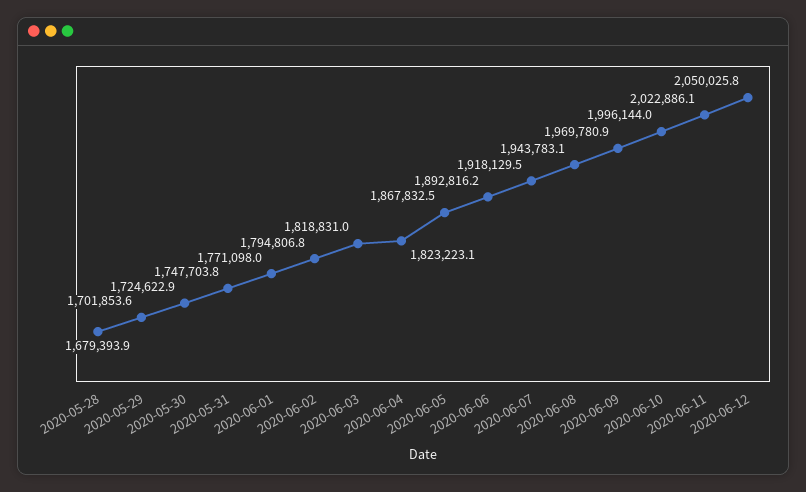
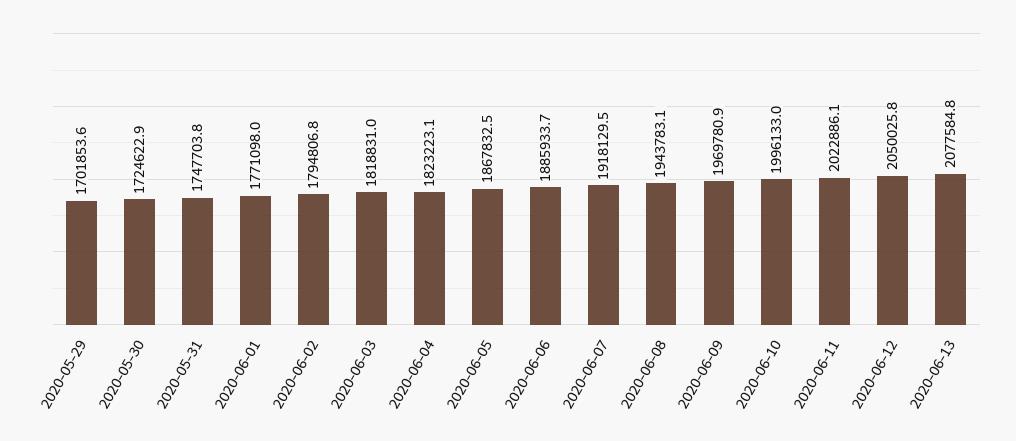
2020-05-28: 1679393.9 -> none
2020-06-06: 1892816.2 -> 1885933.7
2020-06-10: 1996144 -> 1996133
2020-06-13: none -> 2077584.8

